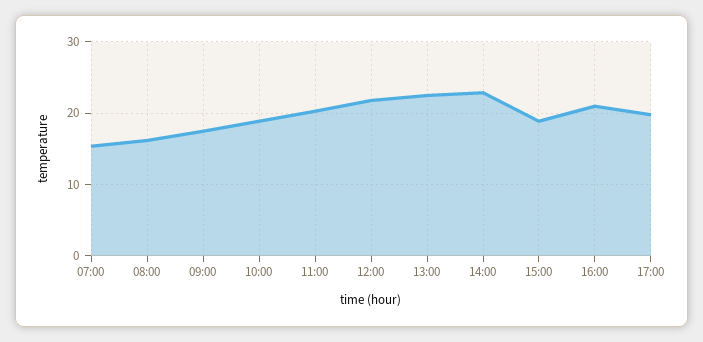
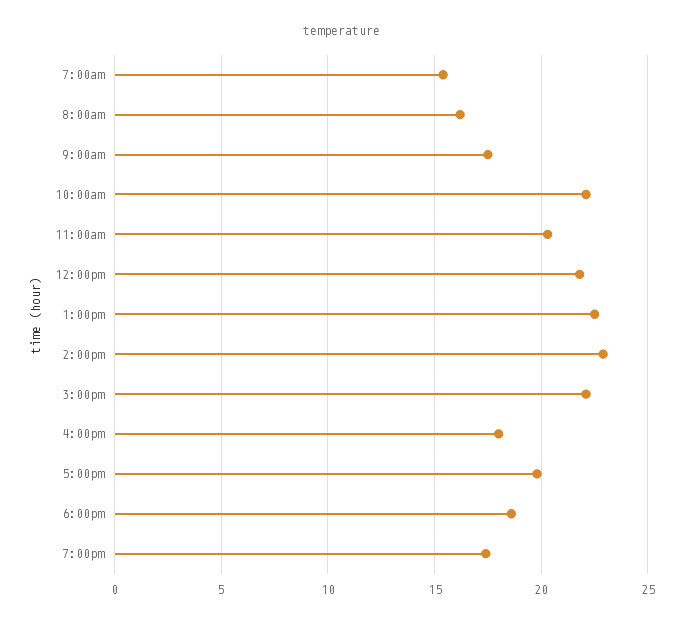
10:00: 19 -> 22
15:00: 19 -> 22
16:00: 21 -> 18
6:00pm: none -> 18.5
7:00pm: none -> 17.5

